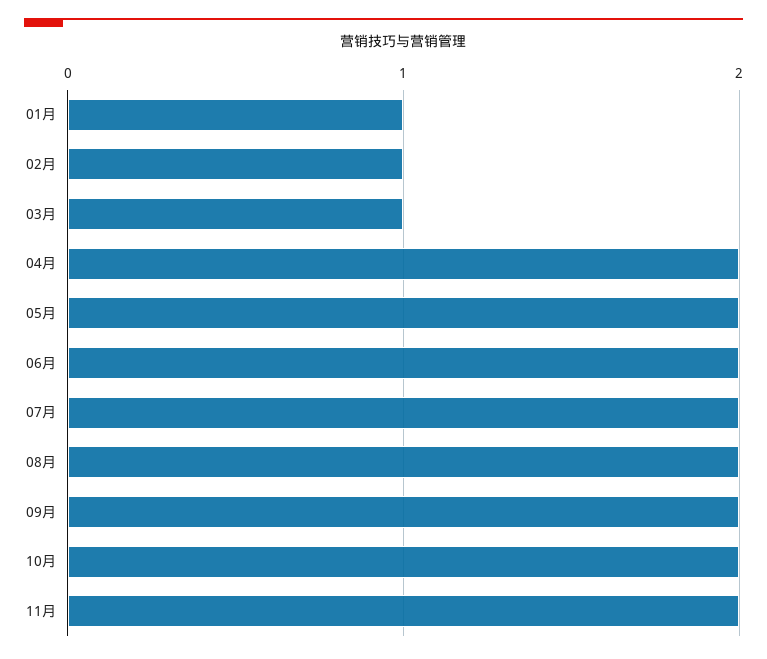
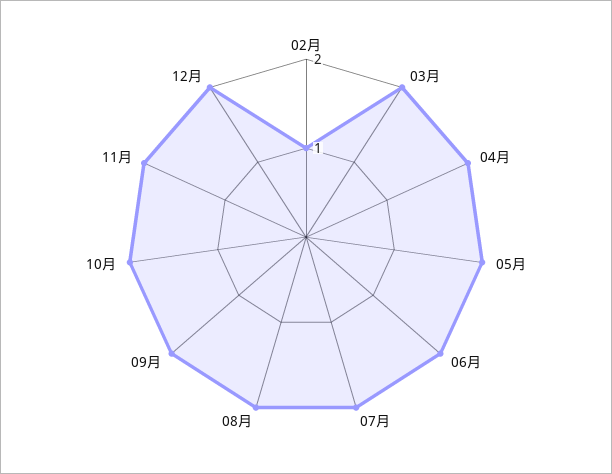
01月: 1 -> none
03月: 1 -> 2
12月: none -> 2

